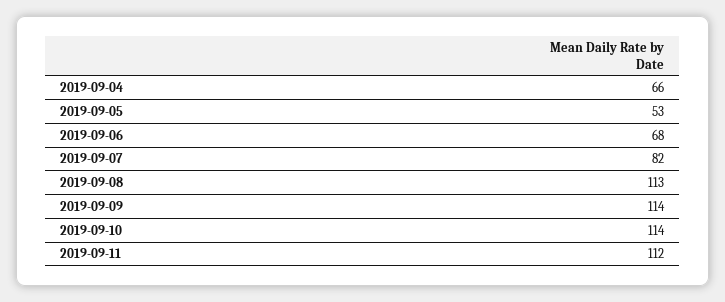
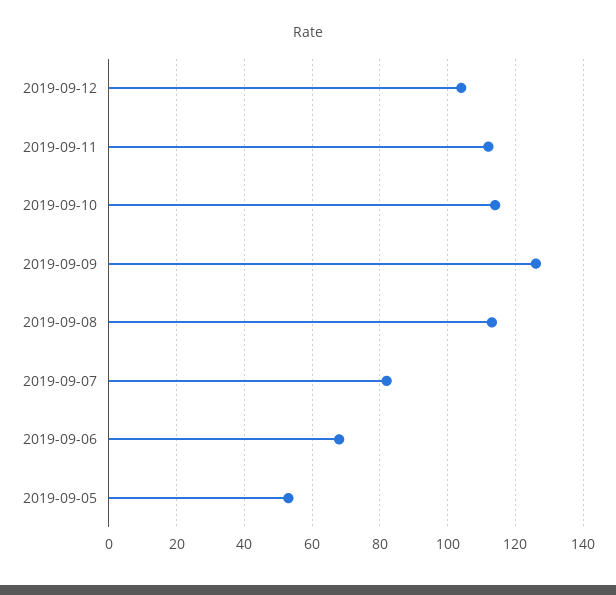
2019-09-04: 66 -> none
2019-09-09: 114 -> 125
2019-09-12: none -> 105

